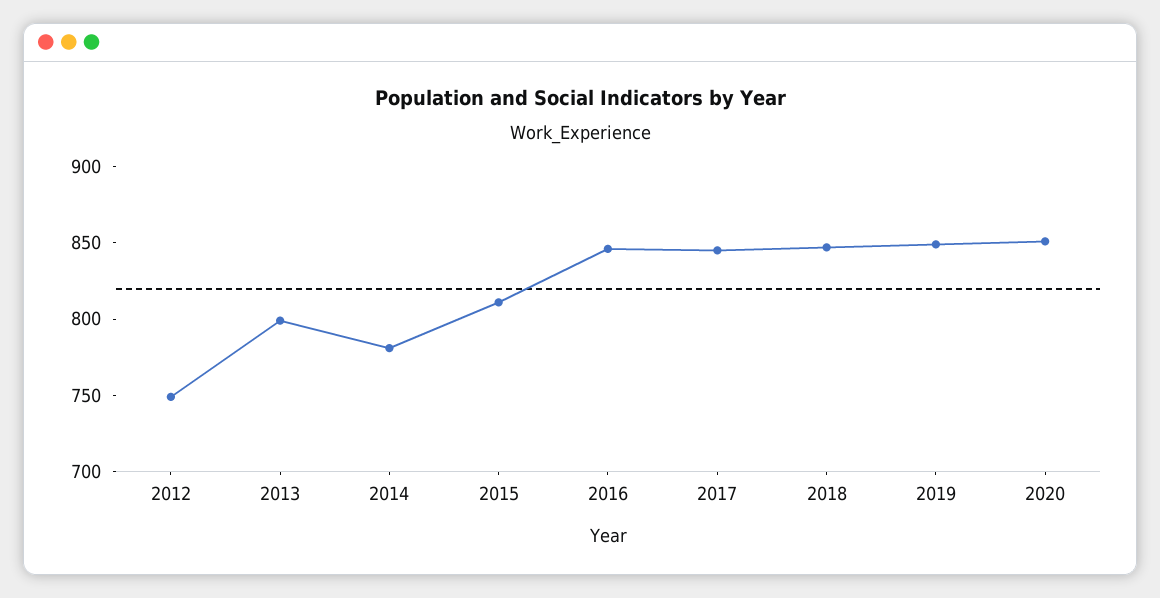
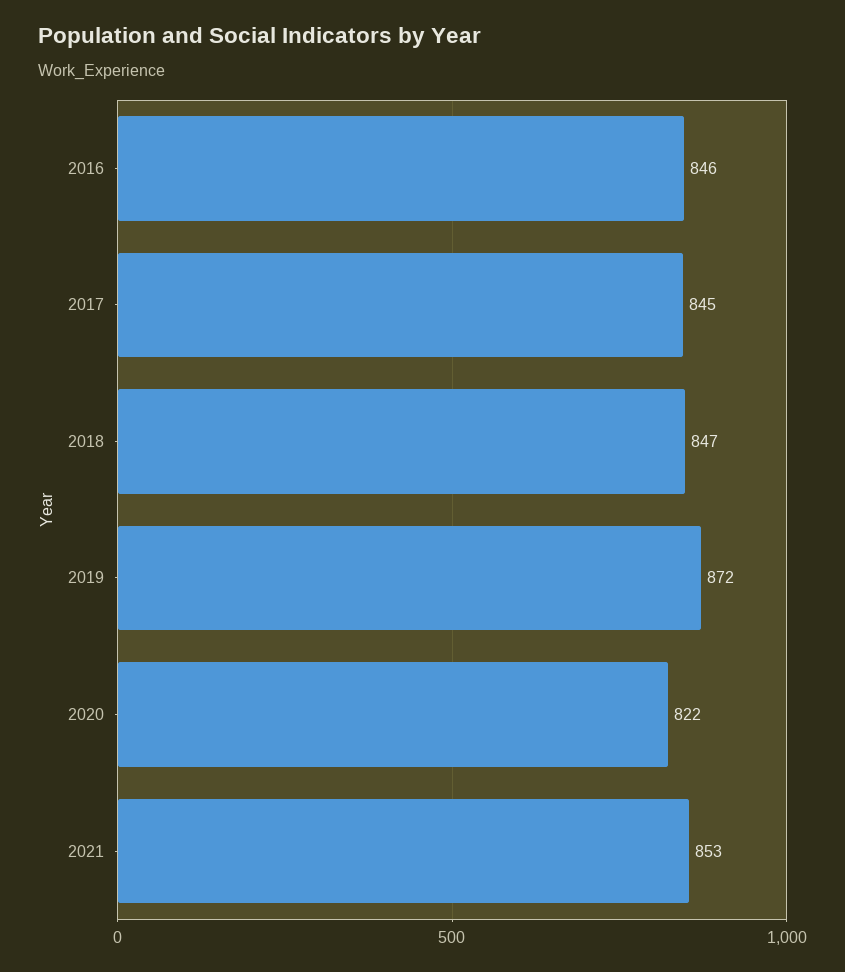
2012: 750 -> none
2013: 800 -> none
2014: 780 -> none
2015: 810 -> none
2019: 850 -> 872
2020: 850 -> 822
2021: none -> 853

